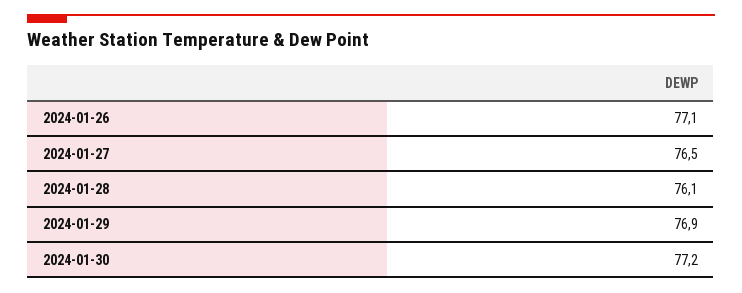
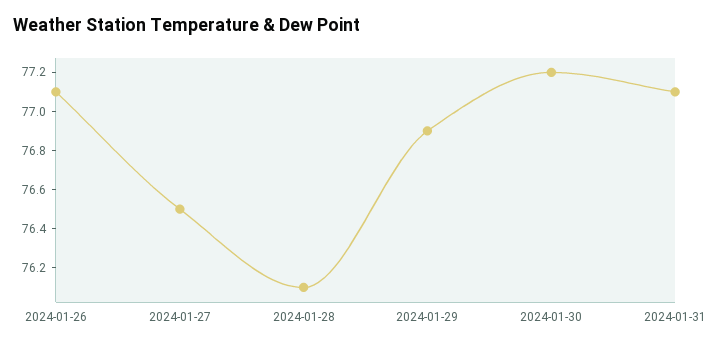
2024-01-31: none -> 77.1

